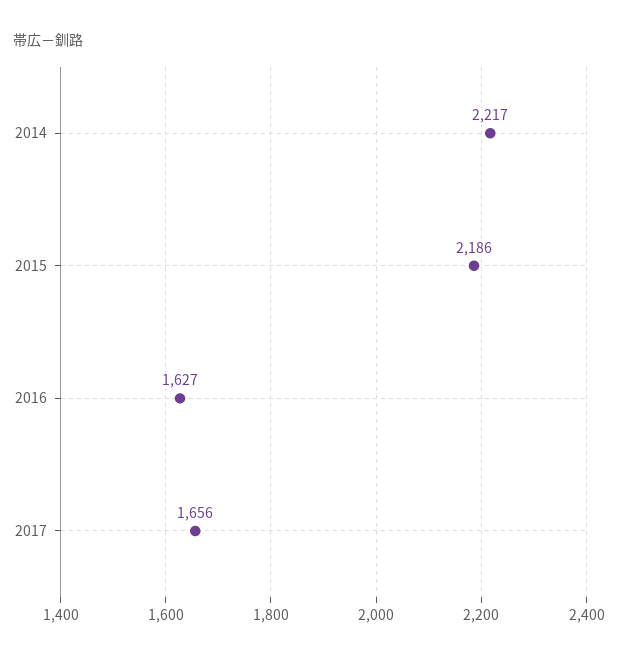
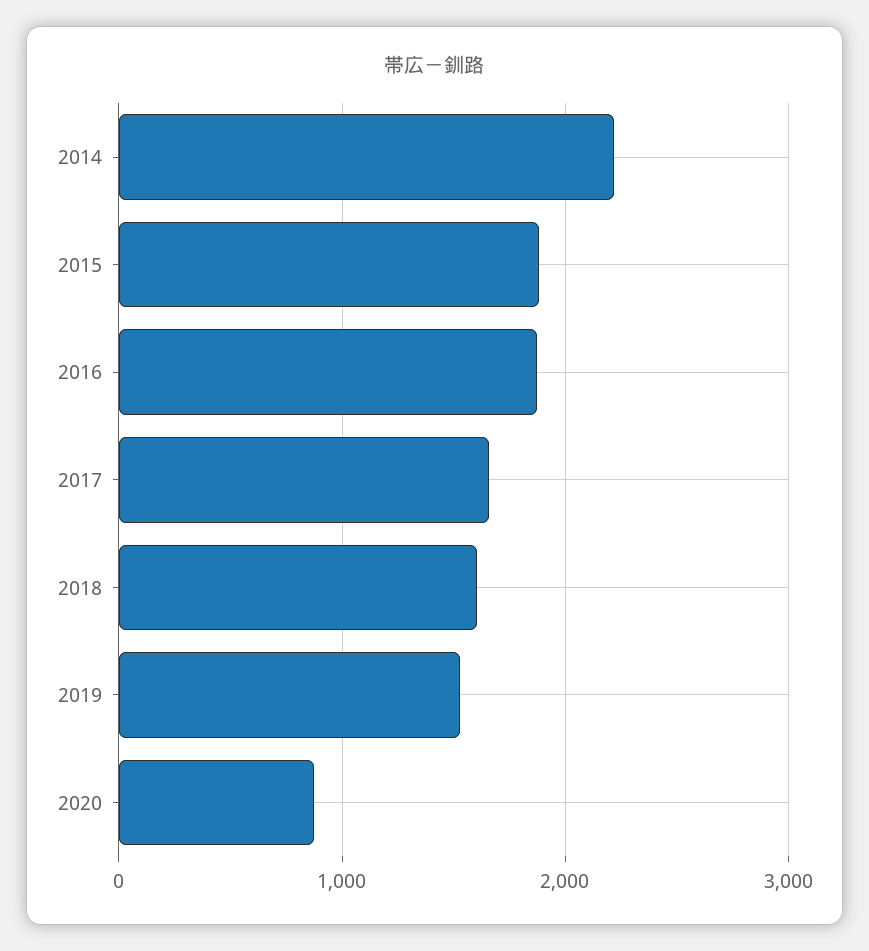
2015: 2186 -> 1900
2016: 1627 -> 1900
2018: none -> 1600
2019: none -> 1500
2020: none -> 900

